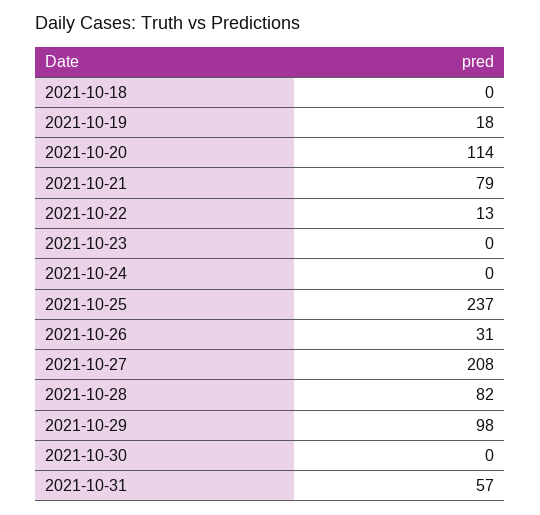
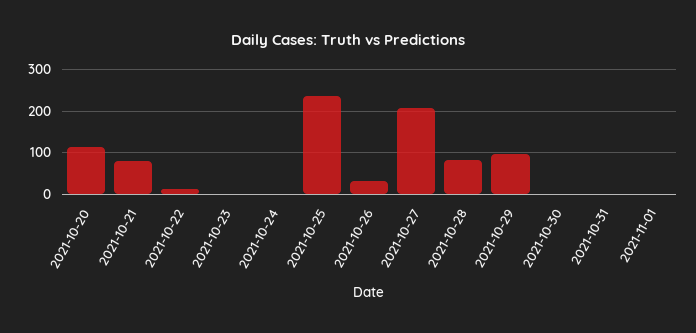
2021-10-18: 0 -> none
2021-10-19: 18 -> none
2021-10-31: 57 -> 0
2021-11-01: none -> 0

